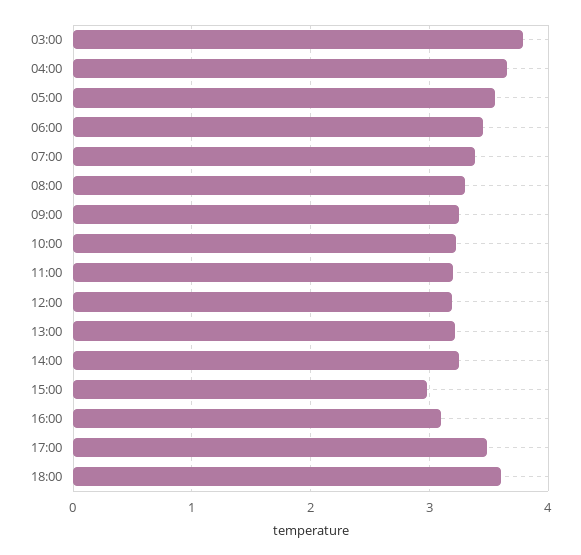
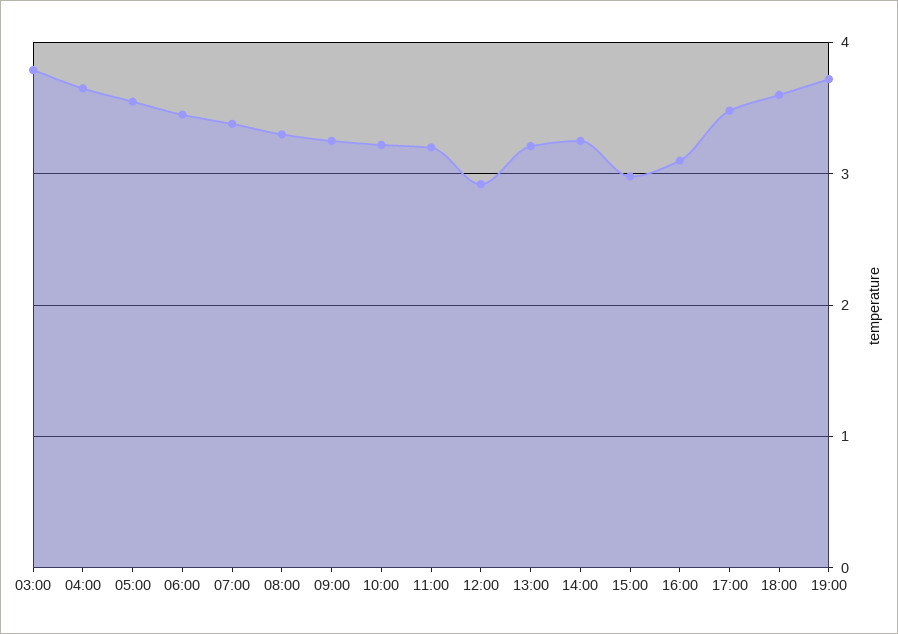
12:00: 3.2 -> 2.9
19:00: none -> 3.7

